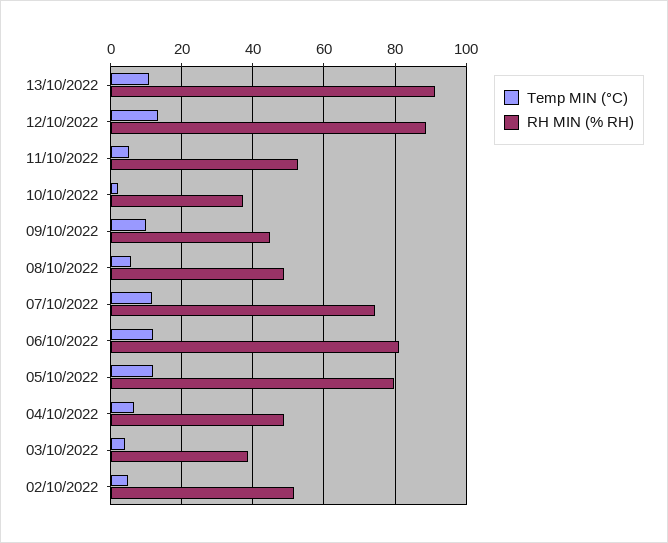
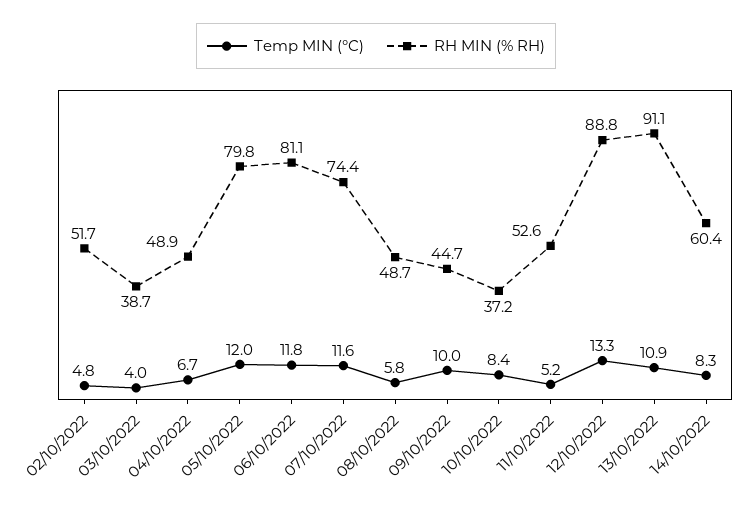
Temp MIN (°C), 10/10/2022: 2 -> 8.4
Temp MIN (°C), 14/10/2022: none -> 8.3
RH MIN (% RH), 14/10/2022: none -> 60.4

